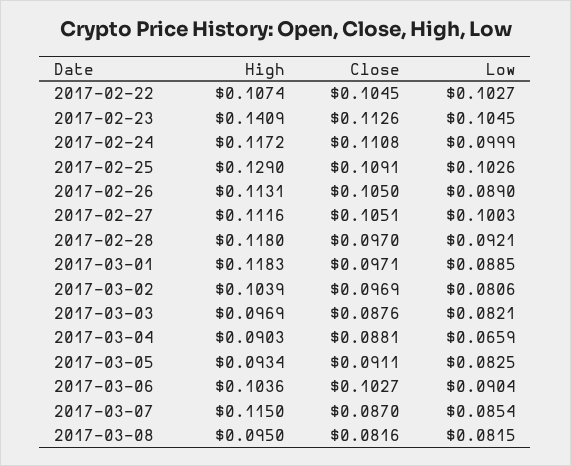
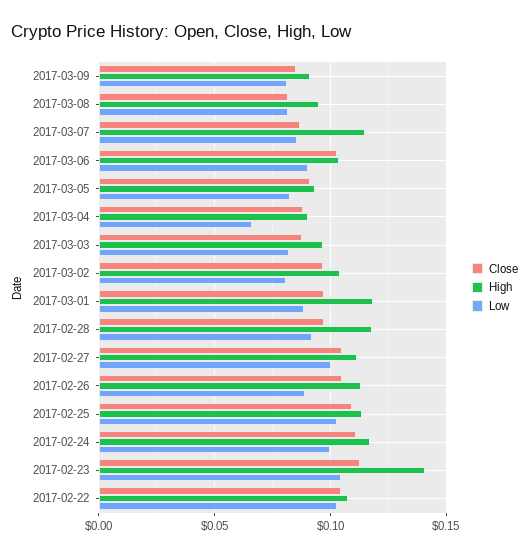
High, 2017-02-25: 0.129 -> 0.115
Close, 2017-03-09: none -> 0.085
High, 2017-03-09: none -> 0.09
Low, 2017-03-09: none -> 0.08

